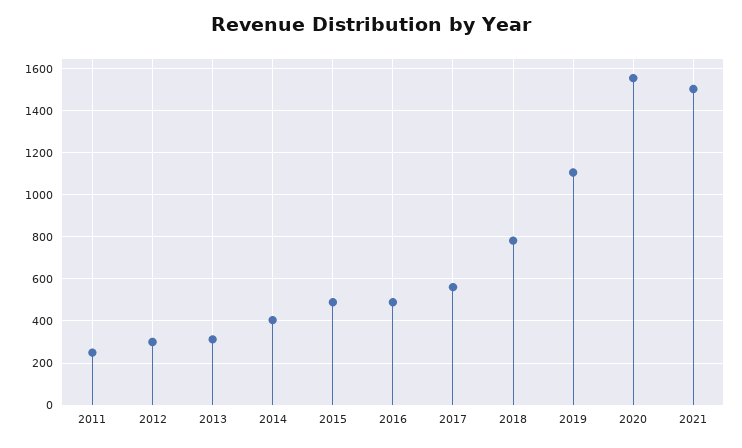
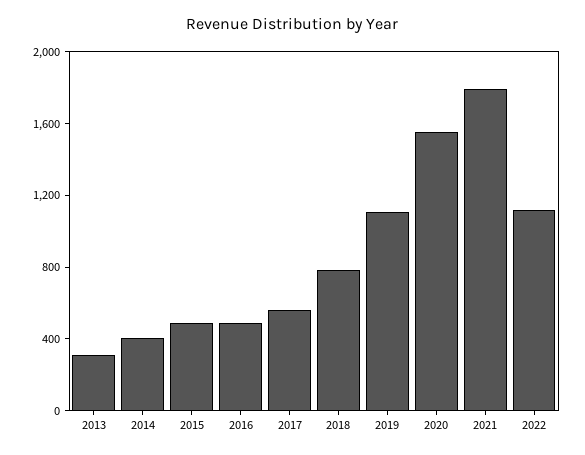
2011: 250 -> none
2012: 300 -> none
2021: 1500 -> 1800
2022: none -> 1100

